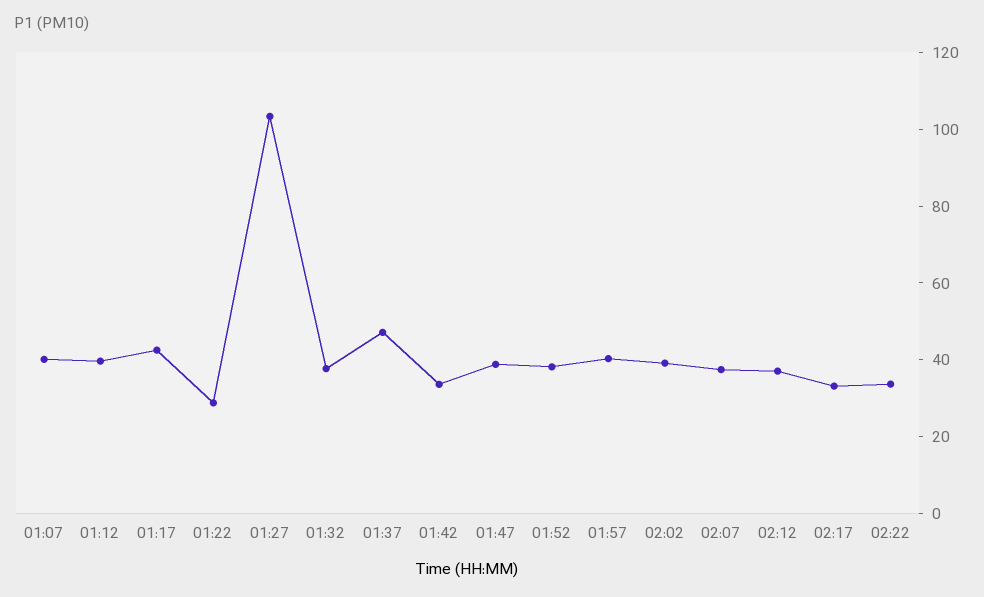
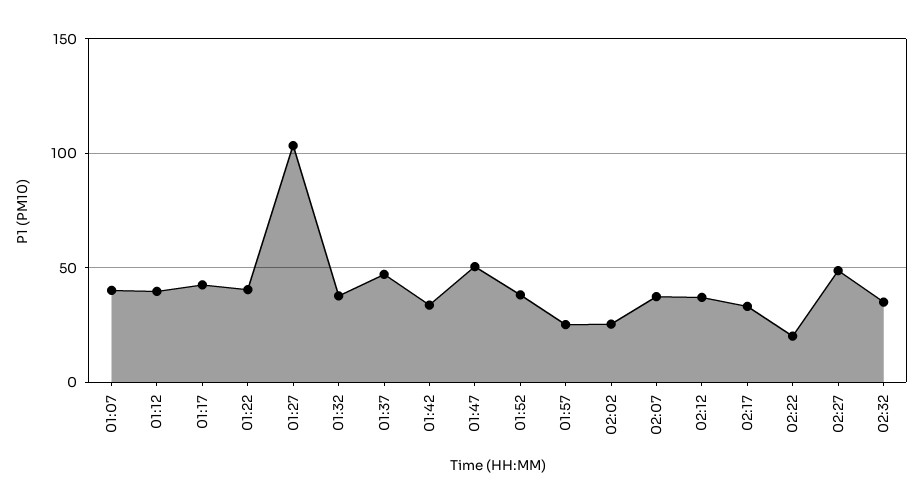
01:22: 30 -> 40
01:47: 40 -> 50
01:57: 40 -> 25
02:02: 40 -> 25
02:22: 35 -> 20
02:27: none -> 50
02:32: none -> 35

